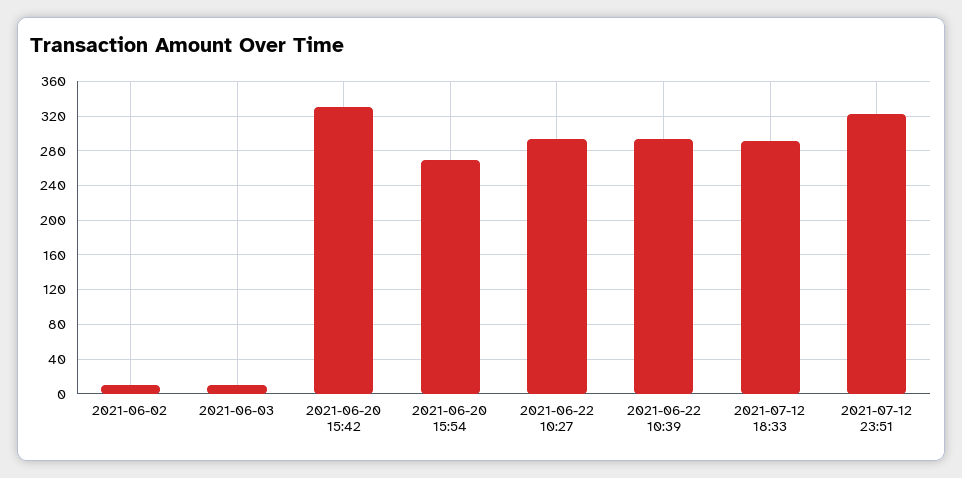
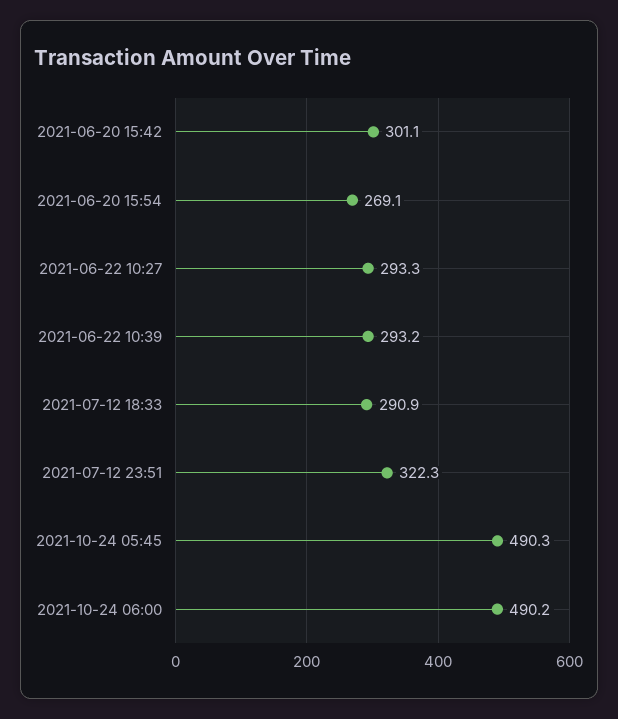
2021-06-02: 10 -> none
2021-06-03: 10 -> none
2021-06-20 15:42: 330 -> 301.1
2021-10-24 05:45: none -> 490.3
2021-10-24 06:00: none -> 490.2

